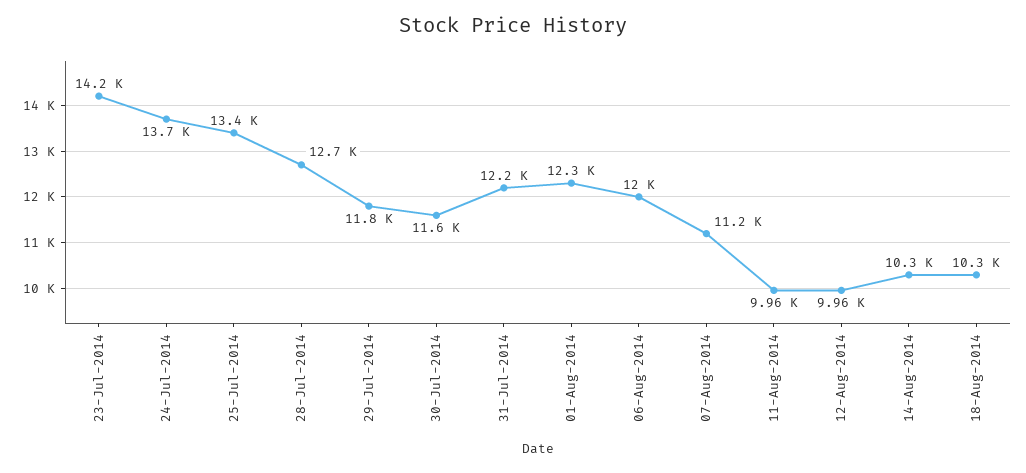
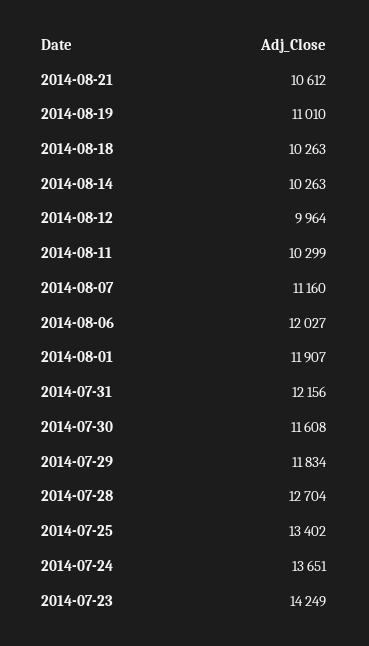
01-Aug-2014: 12300 -> 11907
11-Aug-2014: 9960 -> 10299
2014-08-21: none -> 10612
2014-08-19: none -> 11010

